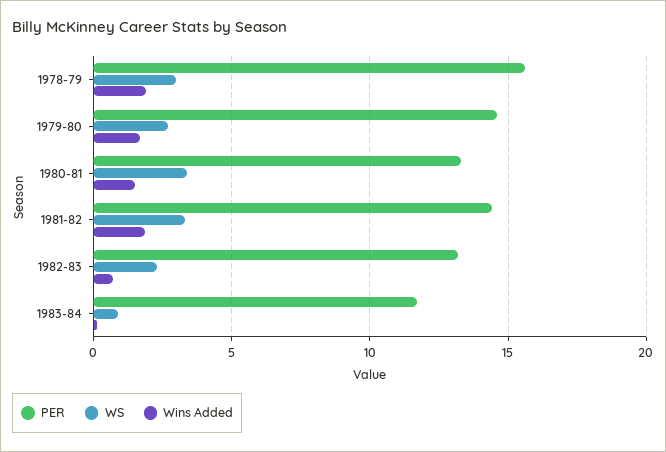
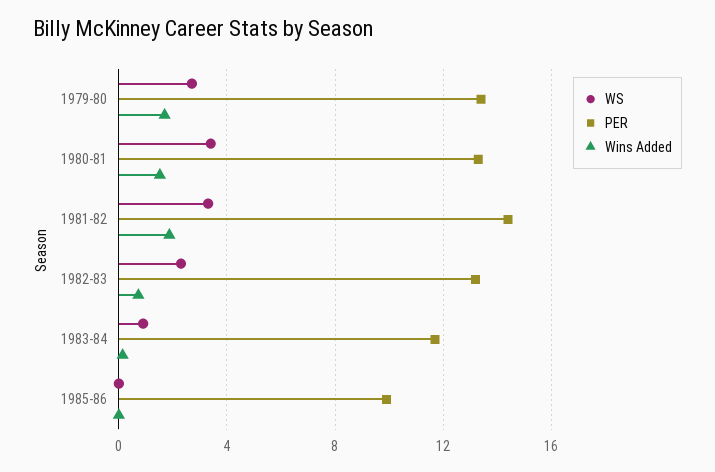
PER, 1978-79: 15.5 -> none
WS, 1978-79: 3 -> none
Wins Added, 1978-79: 2 -> none
PER, 1979-80: 14.5 -> 13.5
WS, 1985-86: none -> 0
PER, 1985-86: none -> 10
Wins Added, 1985-86: none -> 0

